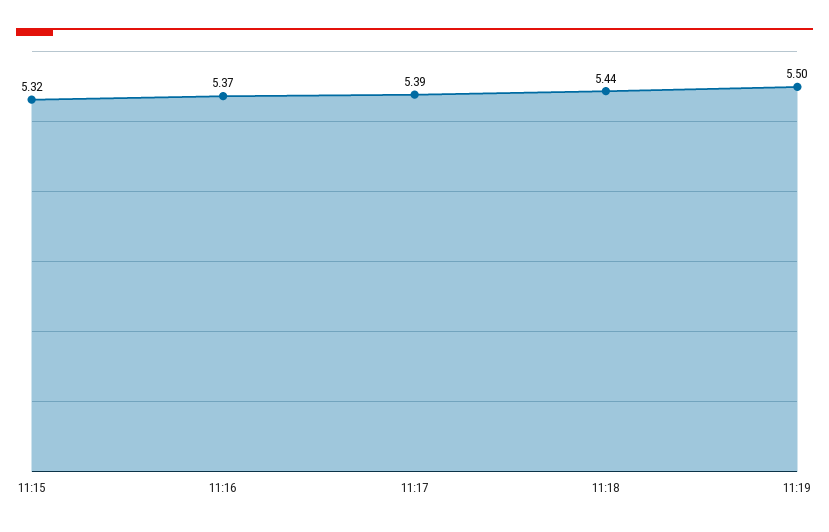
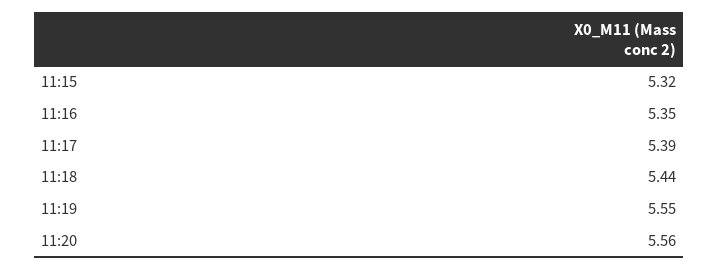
11:16: 5.37 -> 5.35
11:19: 5.5 -> 5.55
11:20: none -> 5.56

